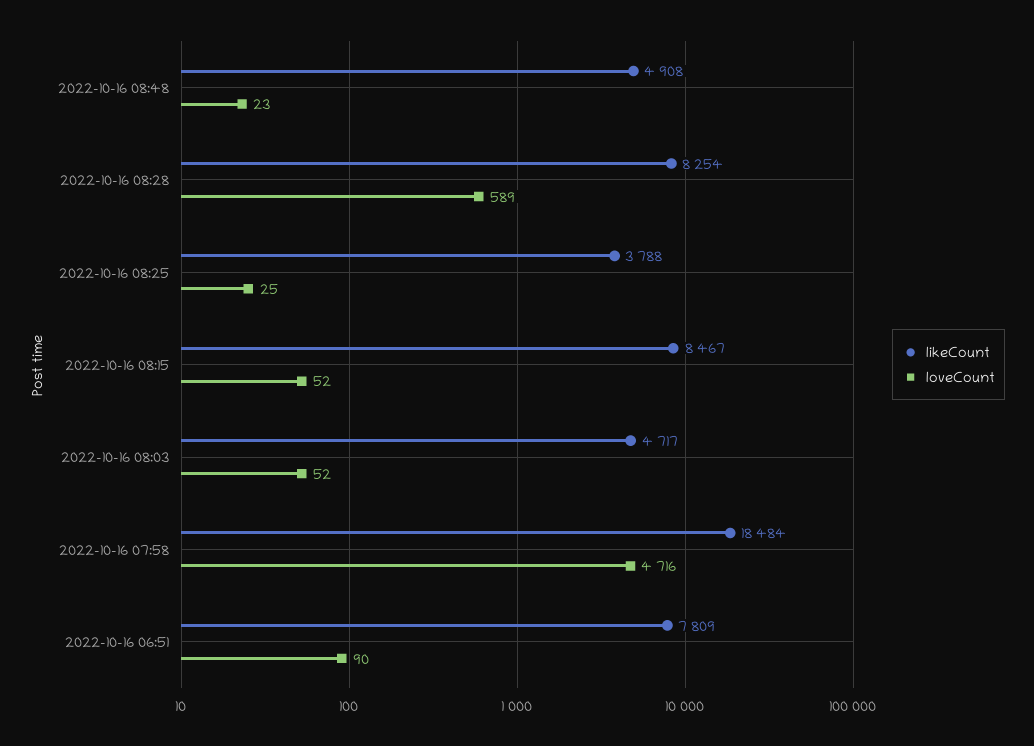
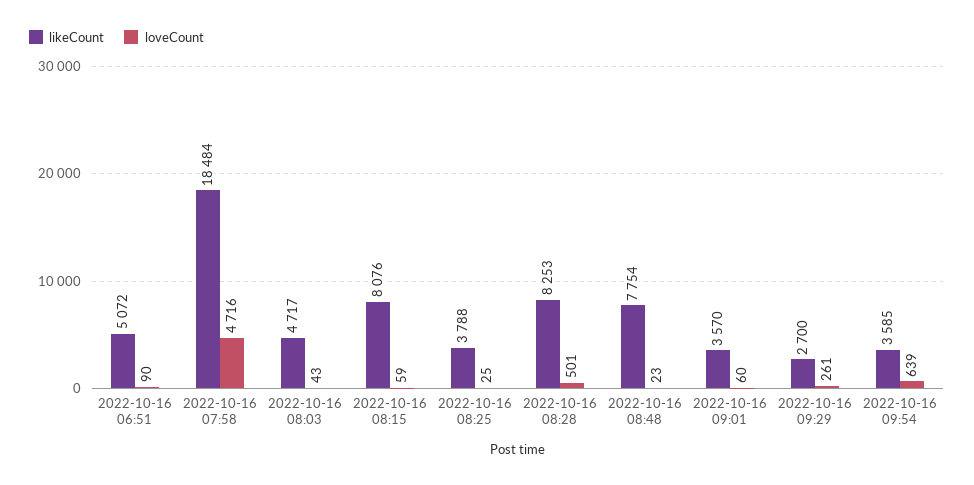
likeCount, 2022-10-16 08:48: 4908 -> 7754
likeCount, 2022-10-16 08:28: 8254 -> 8253
loveCount, 2022-10-16 08:28: 589 -> 501
likeCount, 2022-10-16 08:15: 8467 -> 8076
loveCount, 2022-10-16 08:15: 52 -> 59
loveCount, 2022-10-16 08:03: 52 -> 43
likeCount, 2022-10-16 06:51: 7809 -> 5072
likeCount, 2022-10-16 09:01: none -> 3570
loveCount, 2022-10-16 09:01: none -> 60
likeCount, 2022-10-16 09:29: none -> 2700
loveCount, 2022-10-16 09:29: none -> 261
likeCount, 2022-10-16 09:54: none -> 3585
loveCount, 2022-10-16 09:54: none -> 639

